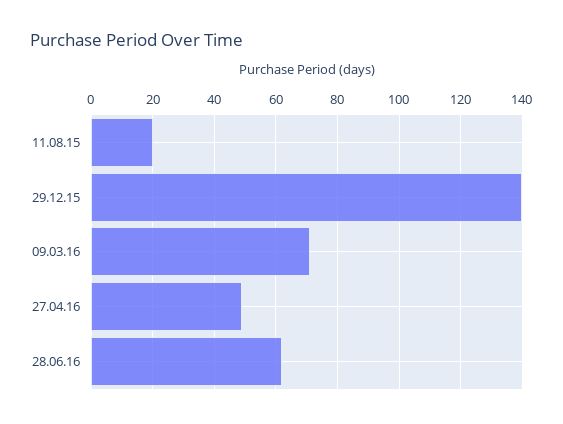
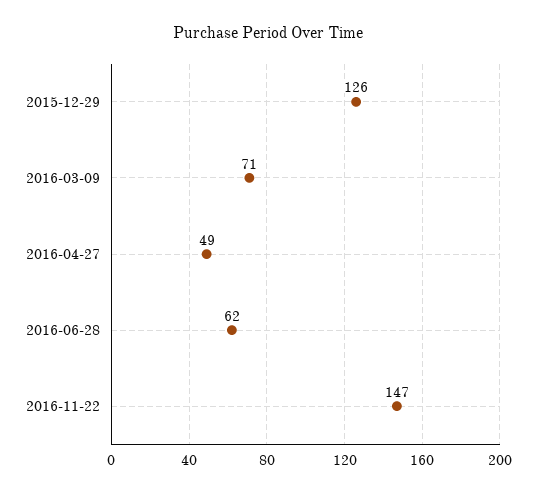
11.08.15: 20 -> none
29.12.15: 140 -> 126
2016-11-22: none -> 147

